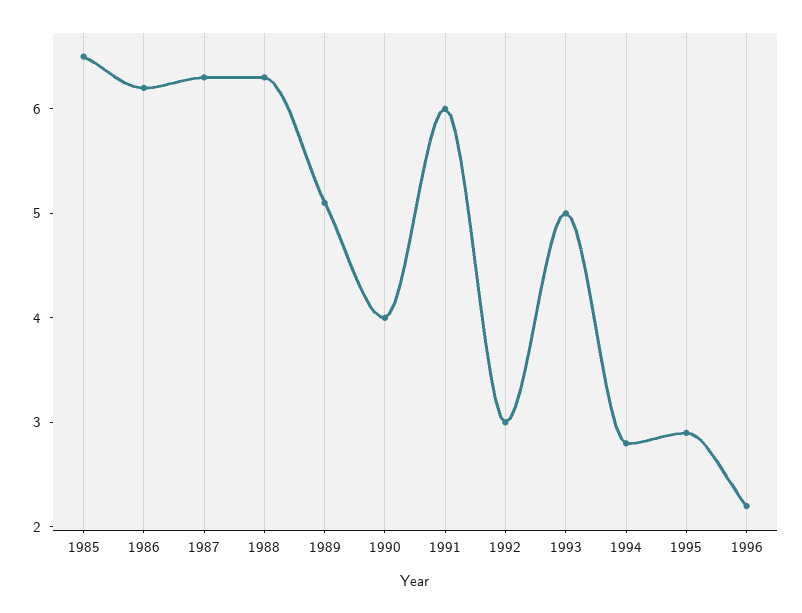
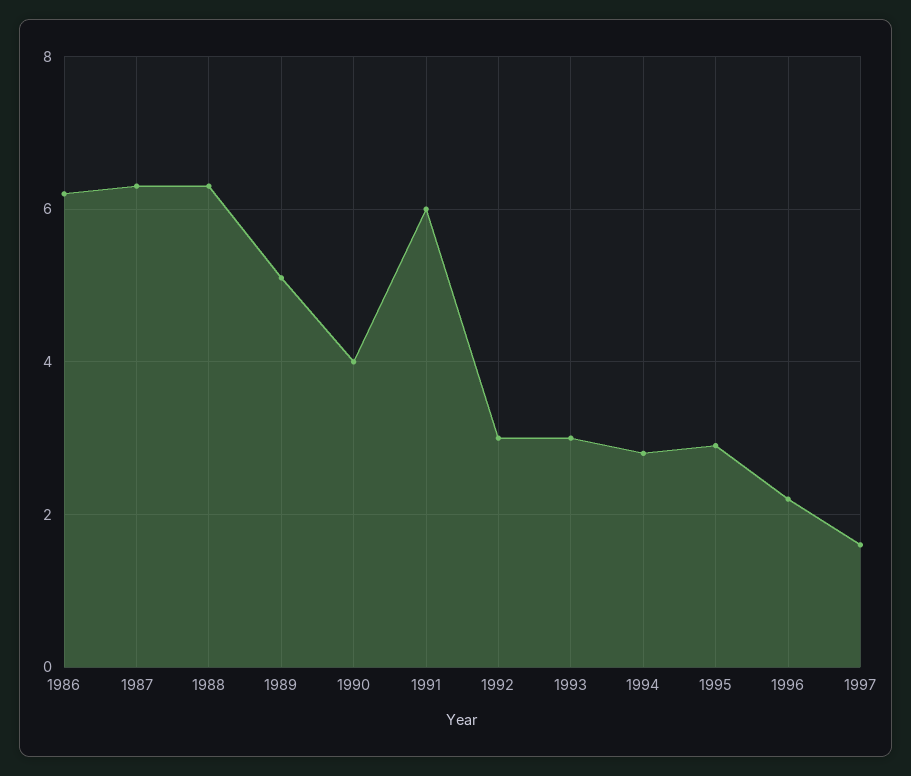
1985: 6.5 -> none
1993: 5 -> 3
1997: none -> 1.5

